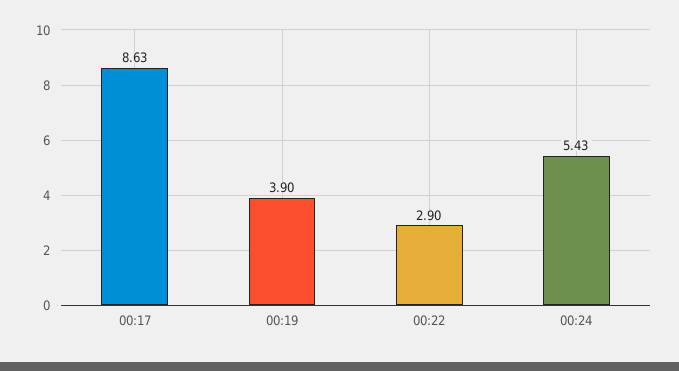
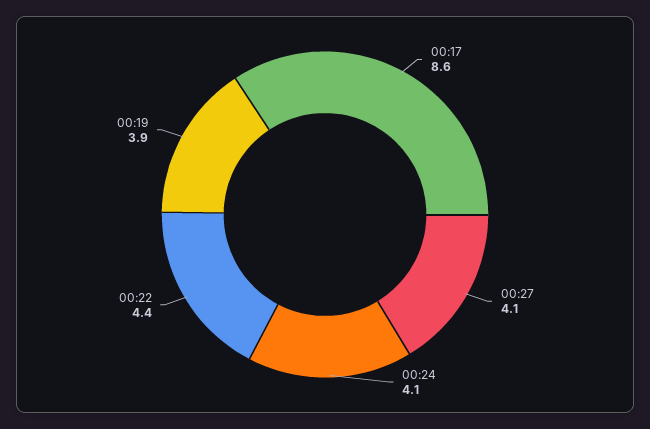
00:22: 2.9 -> 4.4
00:24: 5.43 -> 4.1
00:27: none -> 4.1

